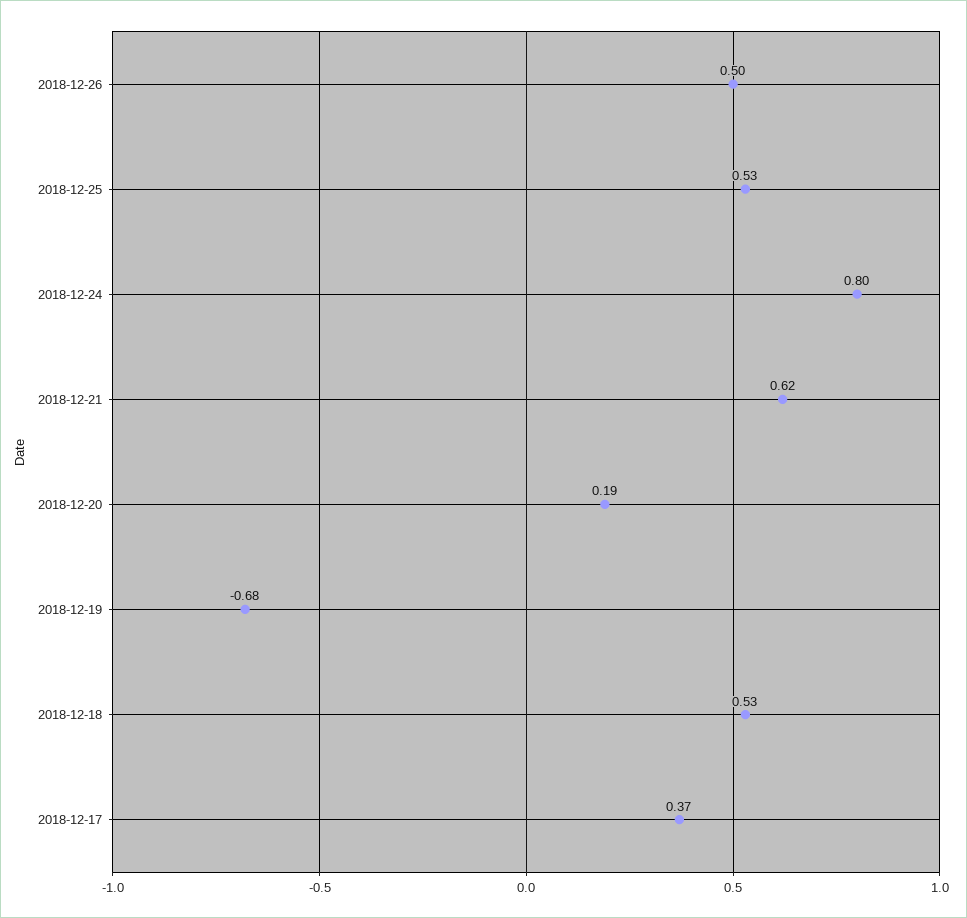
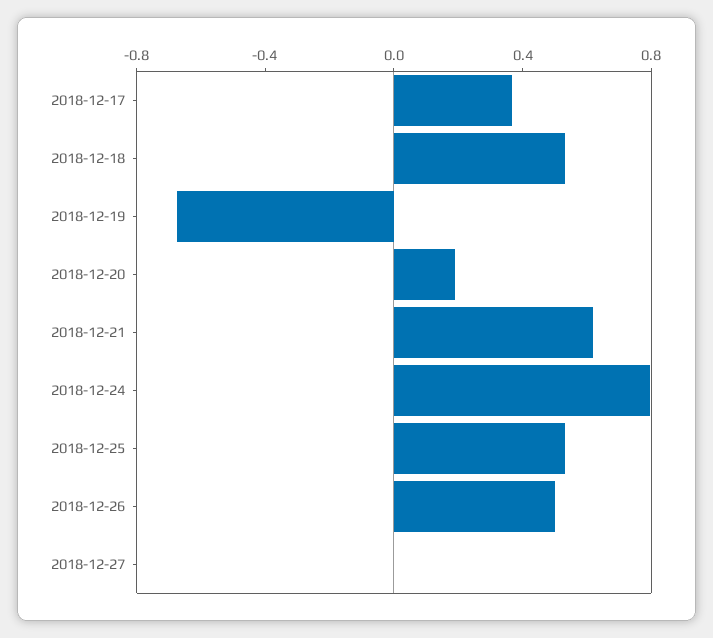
2018-12-27: none -> 0

